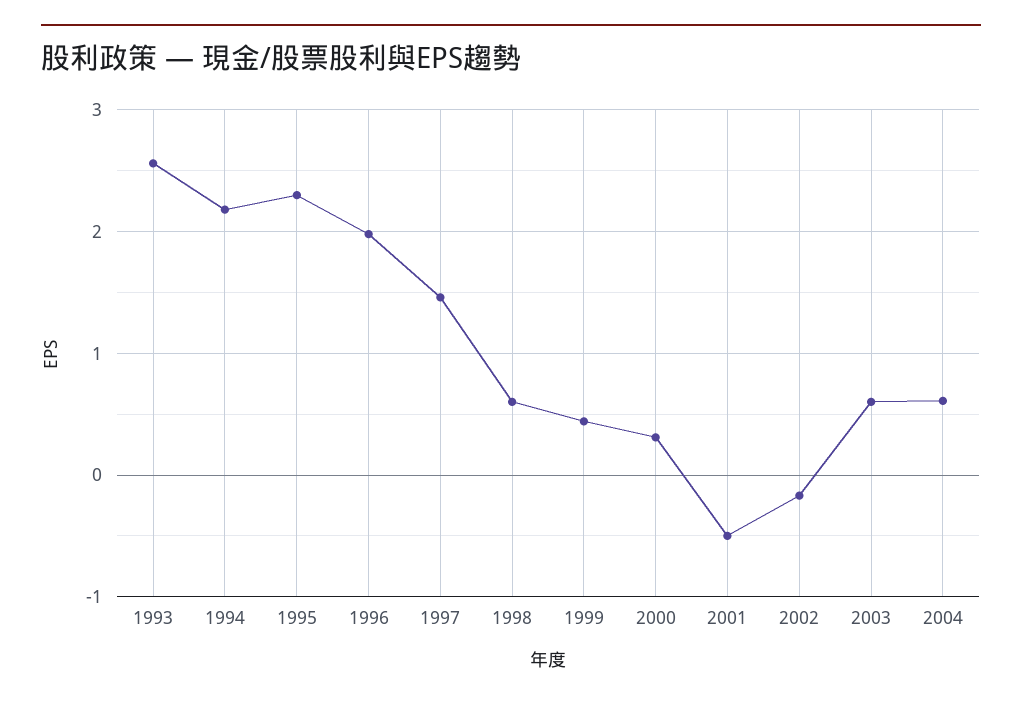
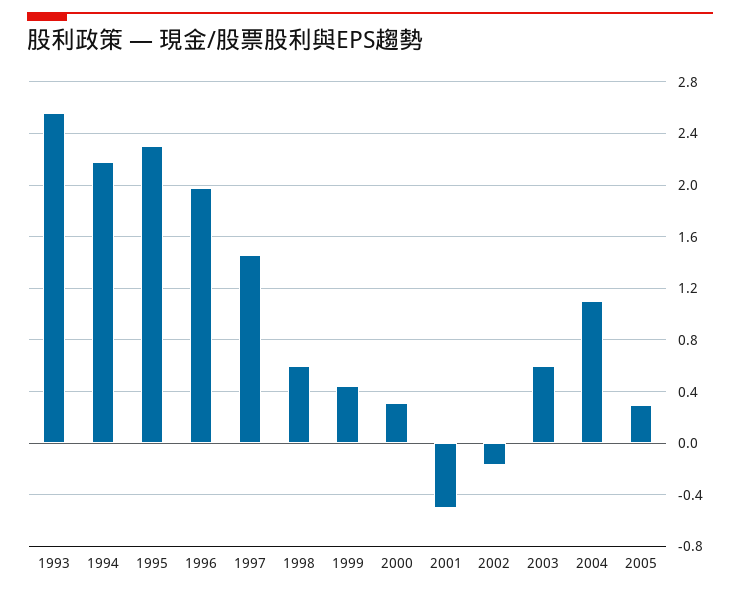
2004: 0.6 -> 1.1
2005: none -> 0.3

